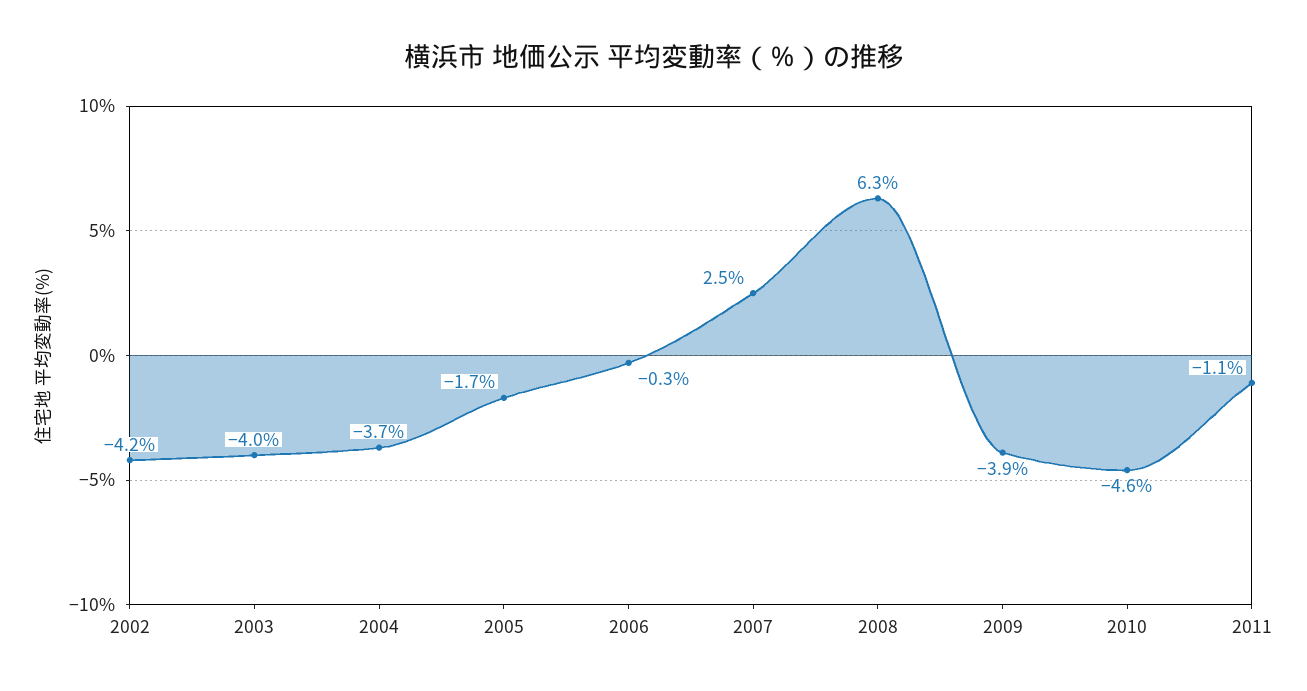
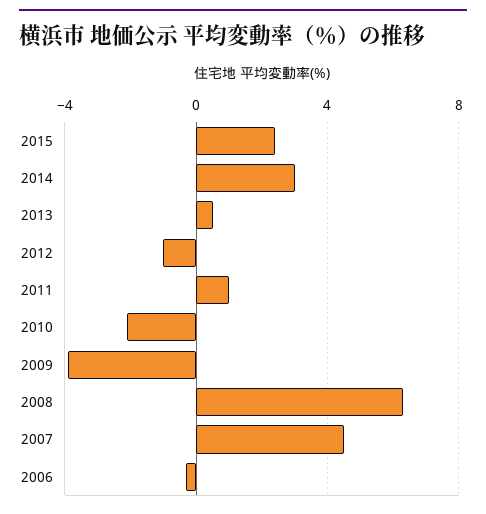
2002: -4.2 -> none
2003: -4 -> none
2004: -3.7 -> none
2005: -1.7 -> none
2007: 2.5 -> 4.5
2010: -4.6 -> -2
2011: -1.1 -> 1
2015: none -> 2.5
2014: none -> 3
2013: none -> 0.5
2012: none -> -1

